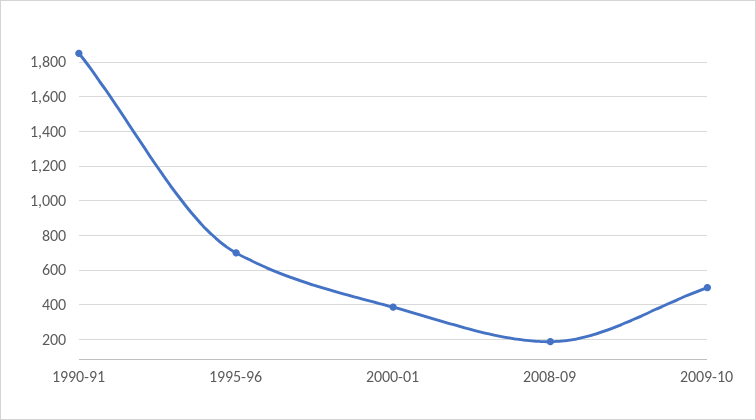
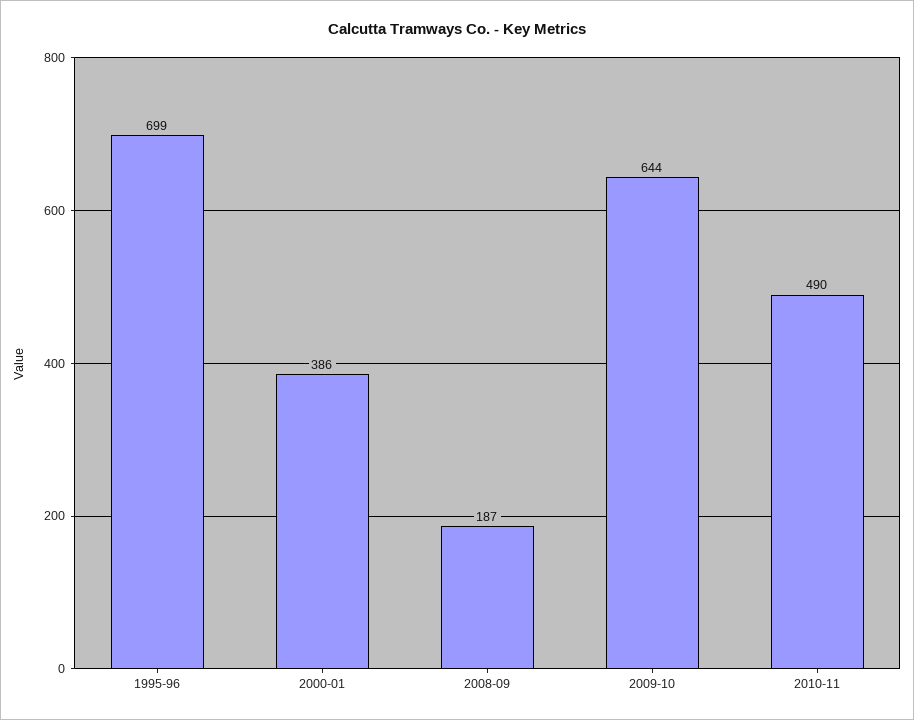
1990-91: 1850 -> none
2009-10: 500 -> 644
2010-11: none -> 490

